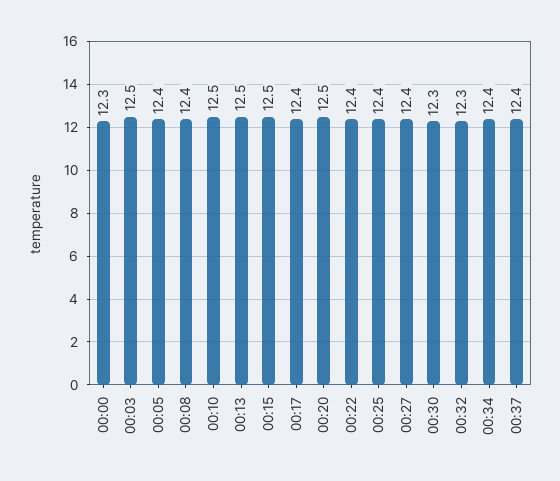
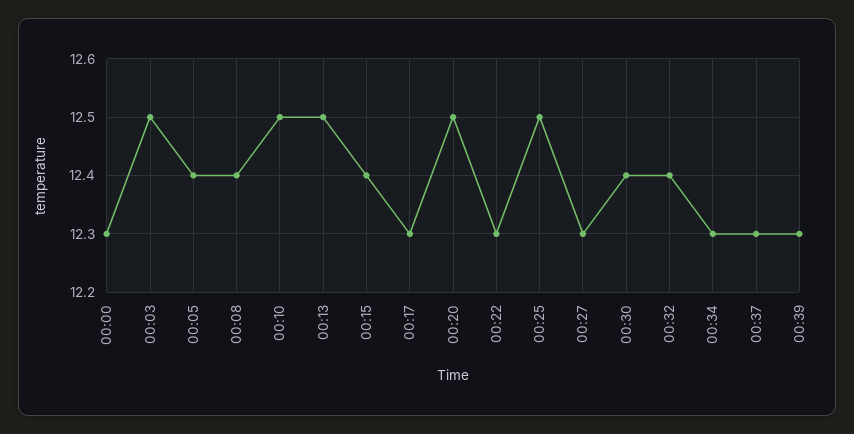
00:15: 12.5 -> 12.4
00:17: 12.4 -> 12.3
00:22: 12.4 -> 12.3
00:25: 12.4 -> 12.5
00:27: 12.4 -> 12.3
00:30: 12.3 -> 12.4
00:32: 12.3 -> 12.4
00:34: 12.4 -> 12.3
00:37: 12.4 -> 12.3
00:39: none -> 12.3

